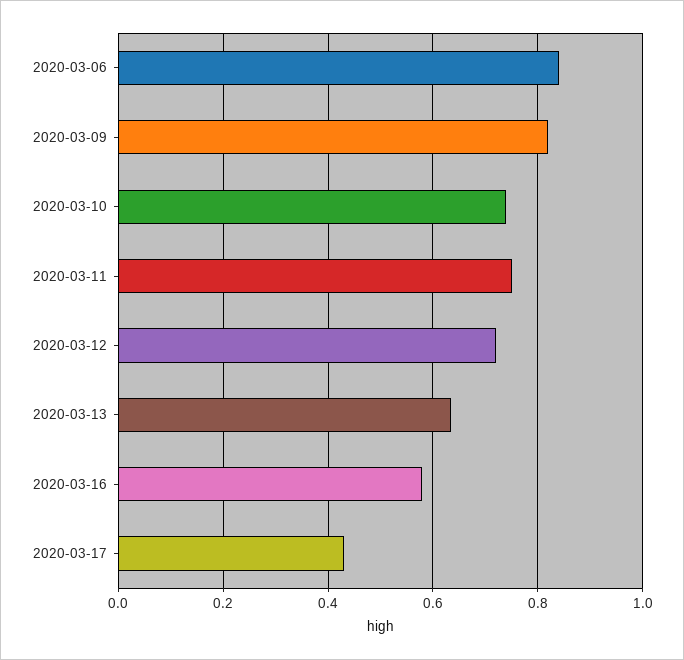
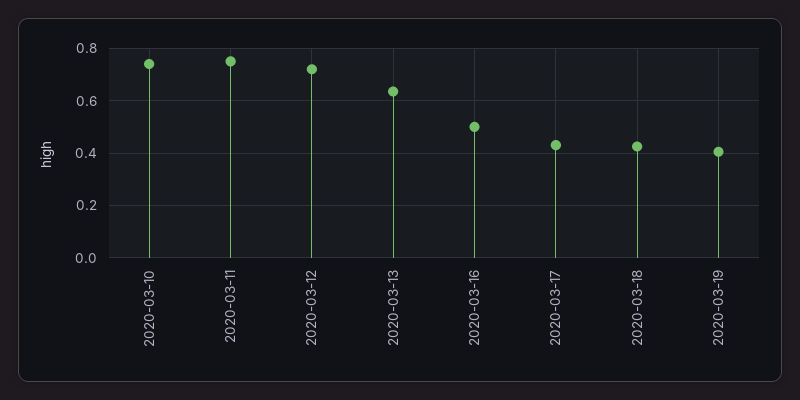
2020-03-06: 0.84 -> none
2020-03-09: 0.82 -> none
2020-03-16: 0.58 -> 0.5
2020-03-18: none -> 0.425
2020-03-19: none -> 0.4

